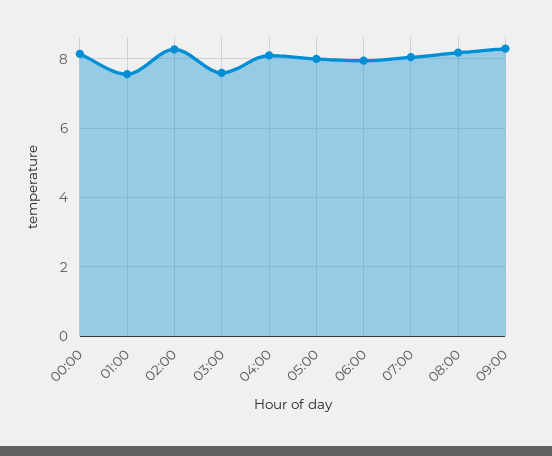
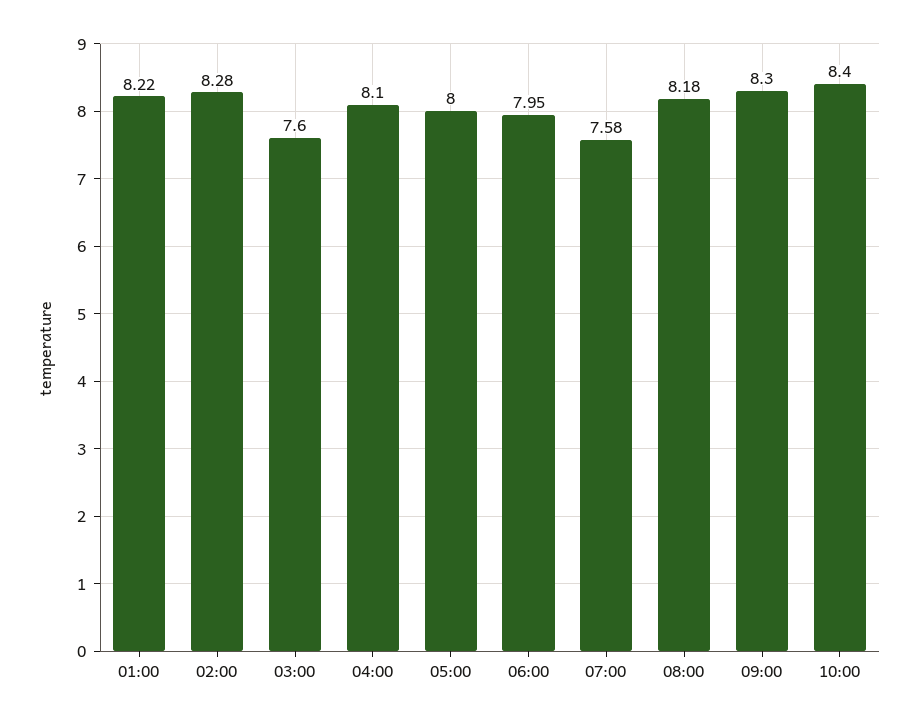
00:00: 8.2 -> none
01:00: 7.6 -> 8.22
07:00: 8 -> 7.58
10:00: none -> 8.4

